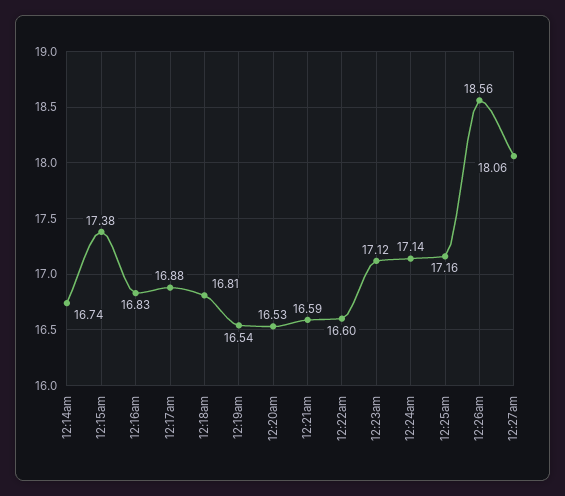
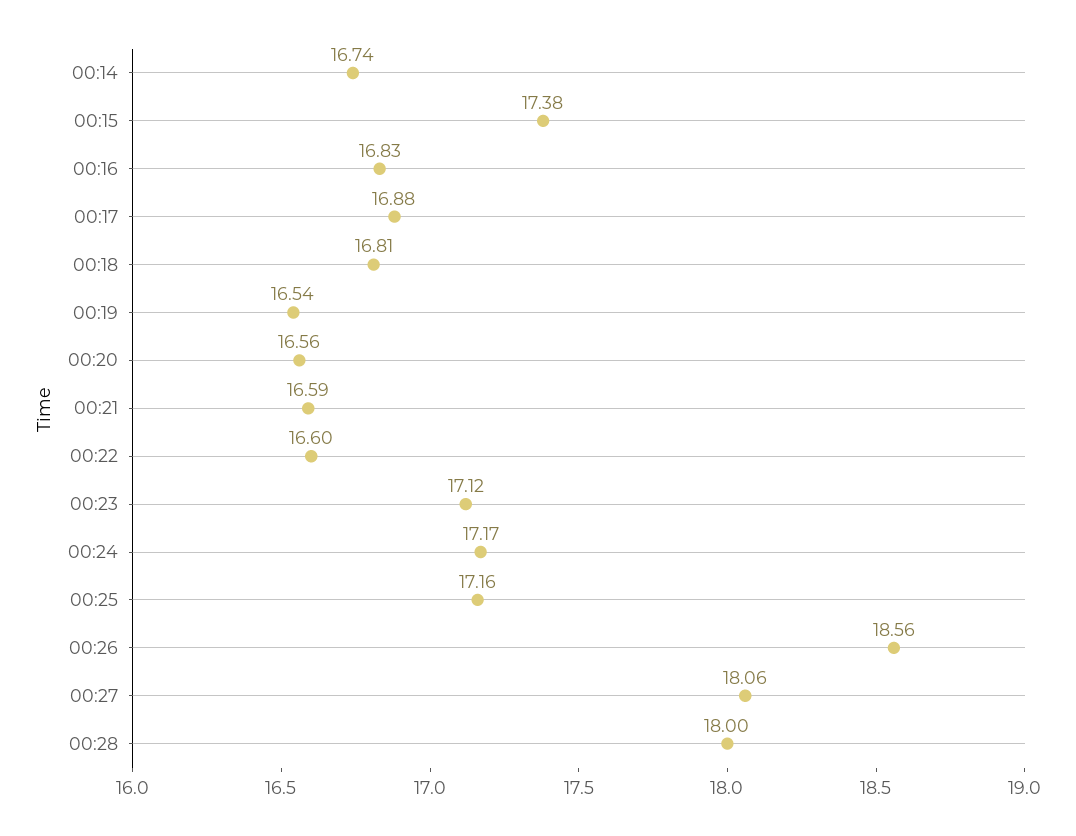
12:20am: 16.53 -> 16.56
12:24am: 17.14 -> 17.17
00:28: none -> 18

